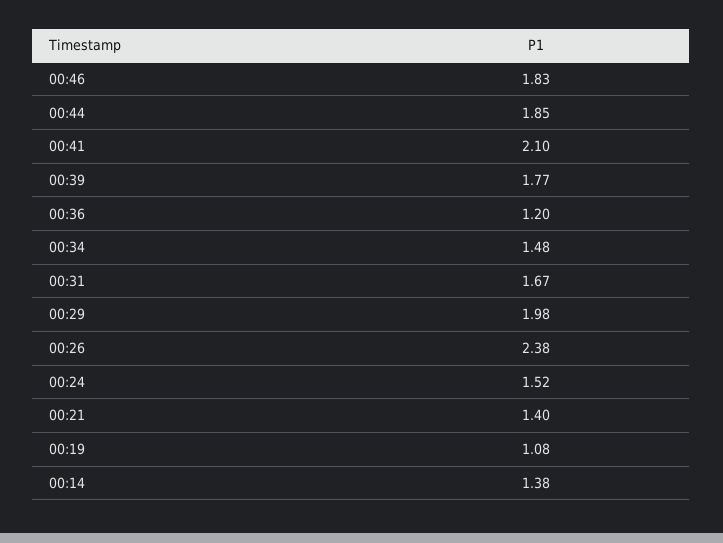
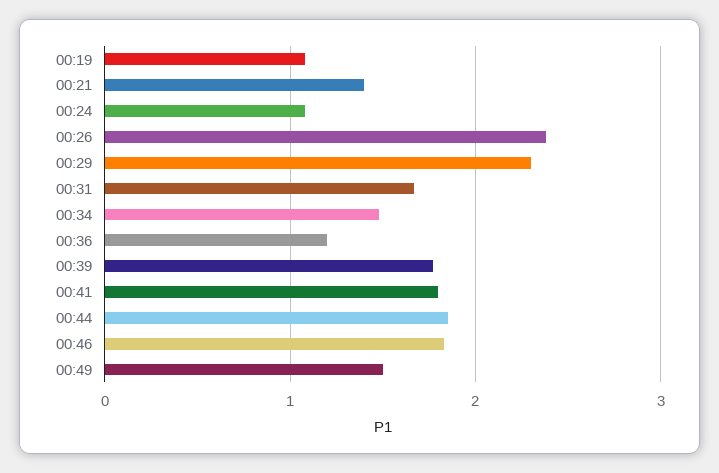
00:41: 2.1 -> 1.8
00:29: 1.98 -> 2.3
00:24: 1.52 -> 1.1
00:14: 1.38 -> none
00:49: none -> 1.5

